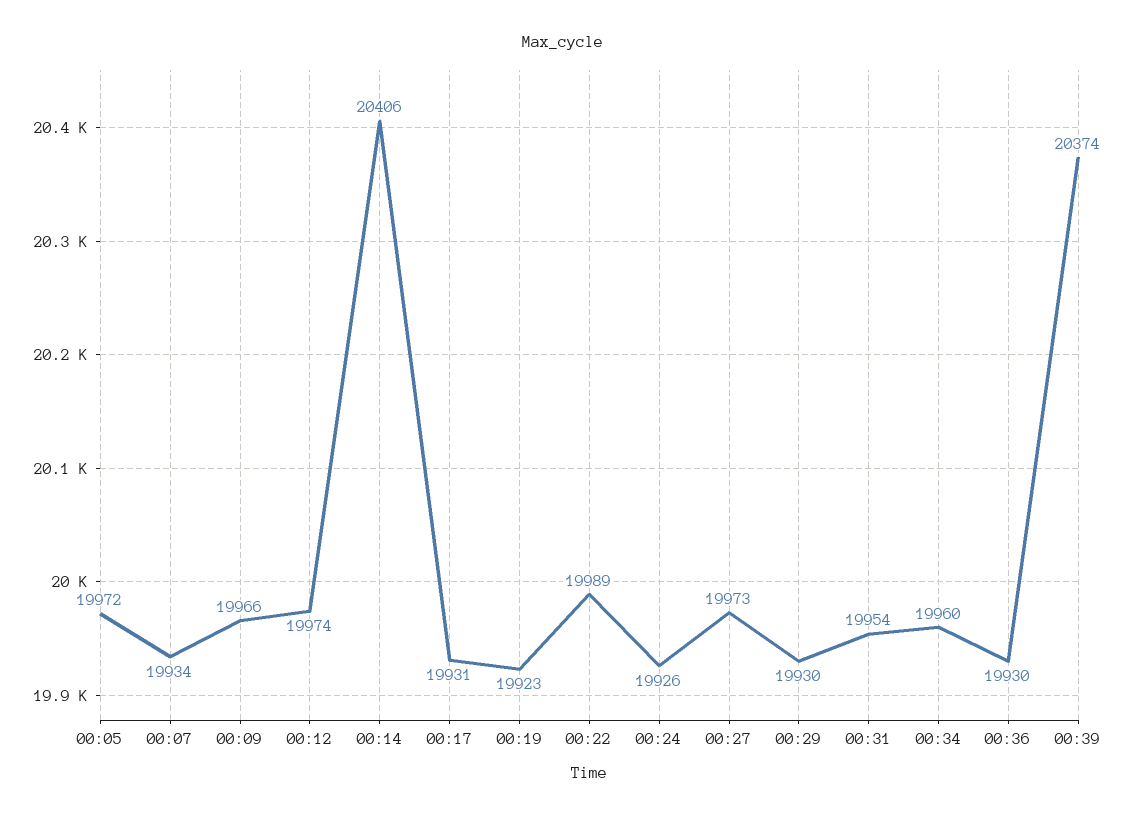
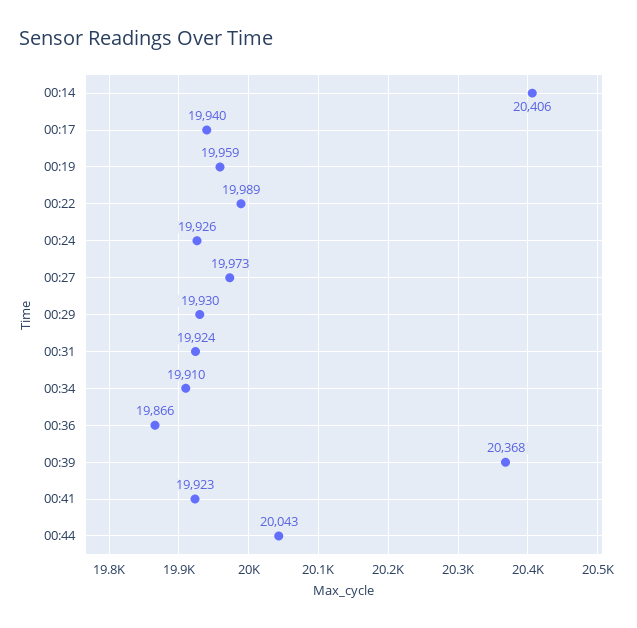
00:05: 19972 -> none
00:07: 19934 -> none
00:09: 19966 -> none
00:12: 19974 -> none
00:17: 19931 -> 19940
00:19: 19923 -> 19959
00:31: 19954 -> 19924
00:34: 19960 -> 19910
00:36: 19930 -> 19866
00:39: 20374 -> 20368
00:41: none -> 19923
00:44: none -> 20043

